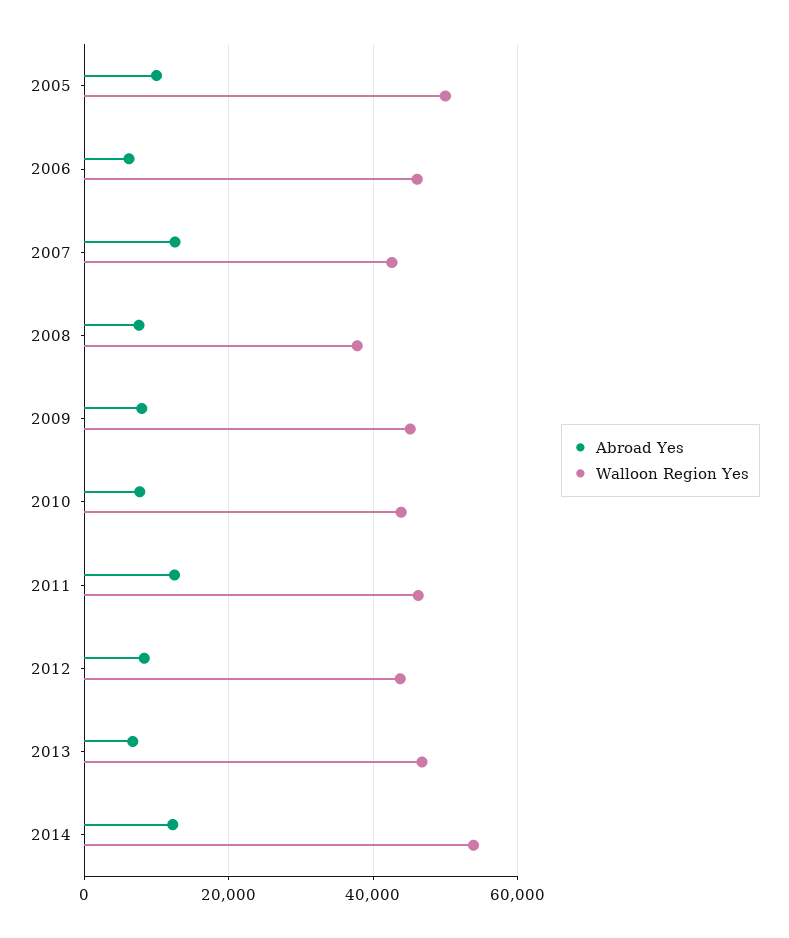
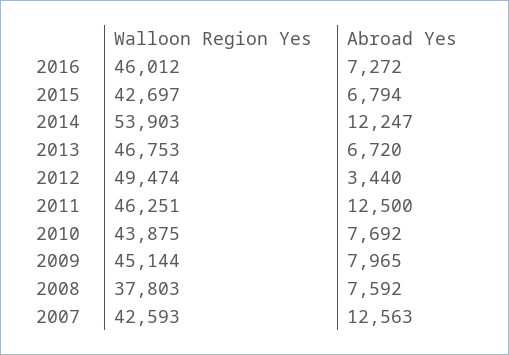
Abroad Yes, 2005: 10000 -> none
Walloon Region Yes, 2005: 50000 -> none
Abroad Yes, 2006: 6000 -> none
Walloon Region Yes, 2006: 46000 -> none
Abroad Yes, 2012: 8000 -> 3440
Walloon Region Yes, 2012: 44000 -> 49474
Walloon Region Yes, 2016: none -> 46012
Abroad Yes, 2016: none -> 7272
Walloon Region Yes, 2015: none -> 42697
Abroad Yes, 2015: none -> 6794

